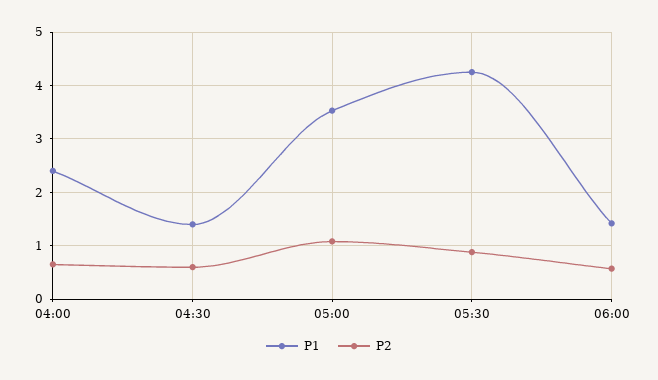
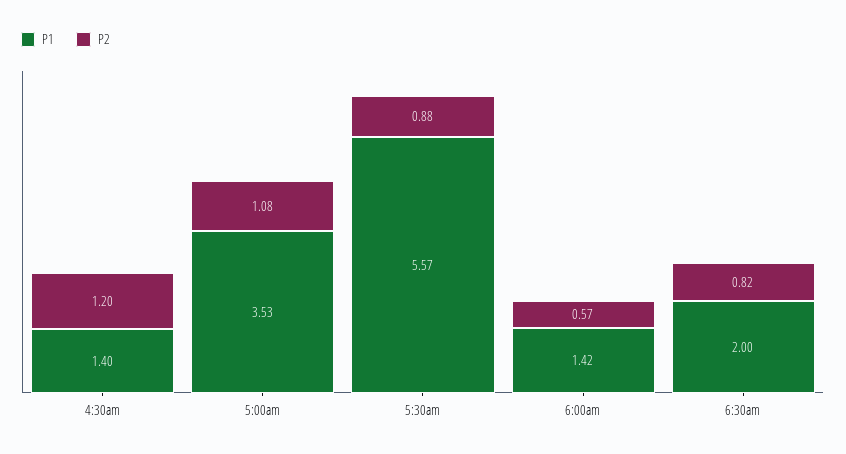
P1, 04:00: 2.4 -> none
P2, 04:00: 0.6 -> none
P2, 04:30: 0.6 -> 1.2
P1, 05:30: 4.2 -> 5.57
P1, 6:30am: none -> 2
P2, 6:30am: none -> 0.82

